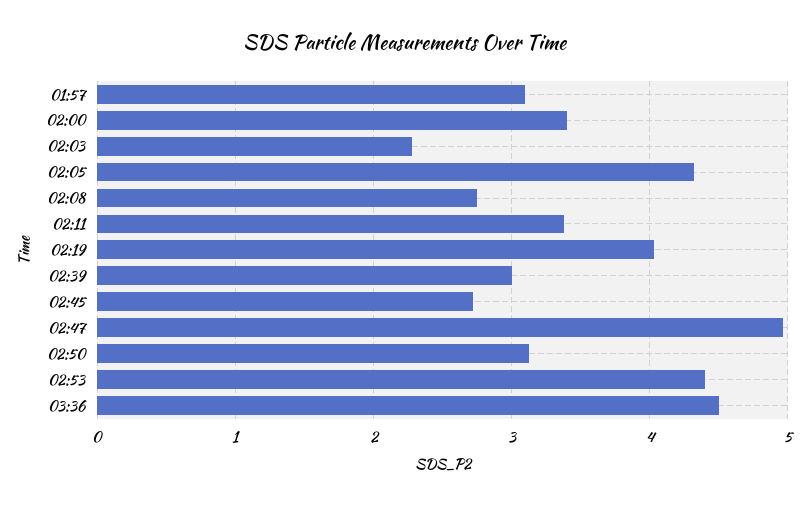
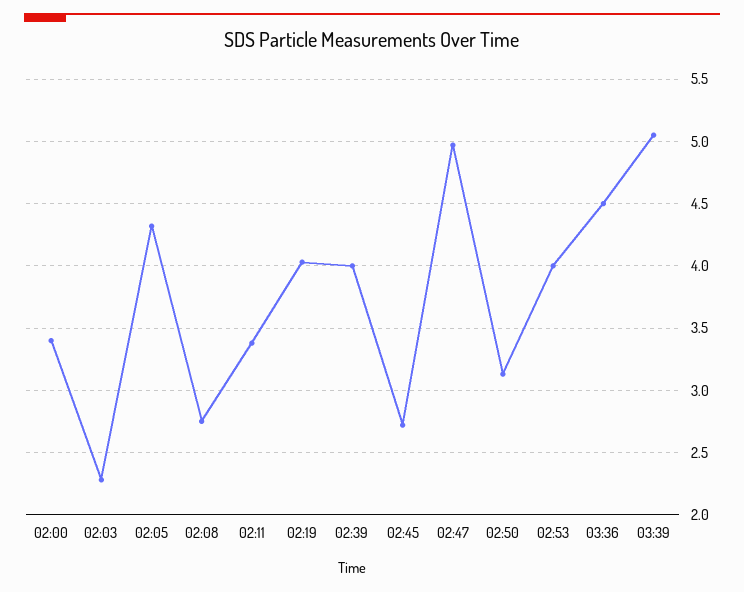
01:57: 3.1 -> none
02:39: 3 -> 4
02:53: 4.4 -> 4
03:39: none -> 5.05

